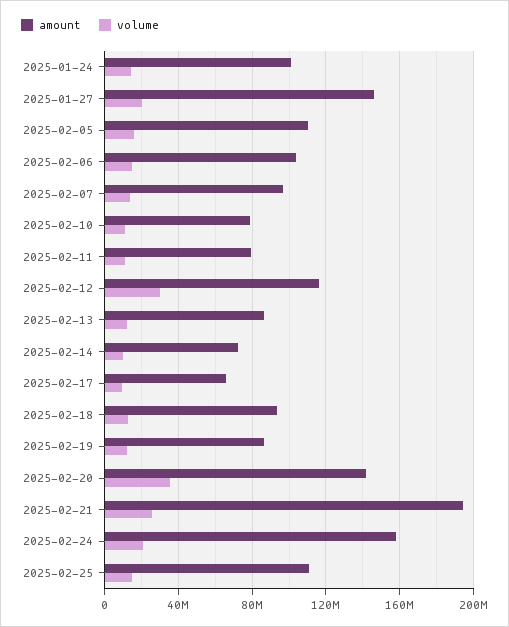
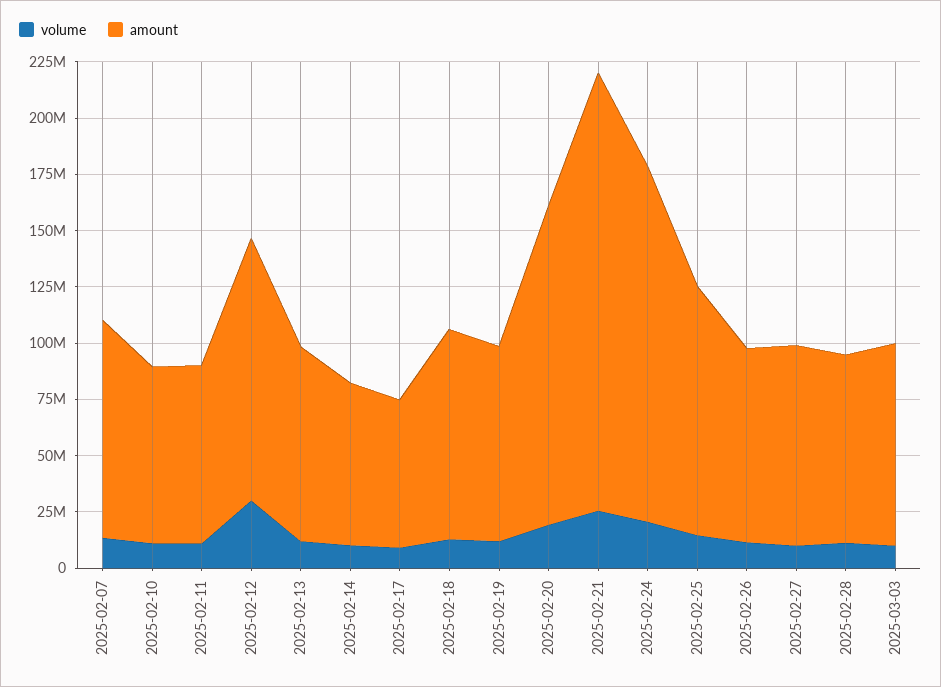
amount, 2025-01-24: 100000000 -> none
volume, 2025-01-24: 15000000 -> none
amount, 2025-01-27: 145000000 -> none
volume, 2025-01-27: 20000000 -> none
amount, 2025-02-05: 110000000 -> none
volume, 2025-02-05: 15000000 -> none
amount, 2025-02-06: 105000000 -> none
volume, 2025-02-06: 15000000 -> none
volume, 2025-02-20: 35000000 -> 20000000
volume, 2025-02-26: none -> 10000000
amount, 2025-02-26: none -> 85000000
volume, 2025-02-27: none -> 10000000
amount, 2025-02-27: none -> 90000000
volume, 2025-02-28: none -> 10000000
amount, 2025-02-28: none -> 85000000
volume, 2025-03-03: none -> 10000000
amount, 2025-03-03: none -> 90000000

